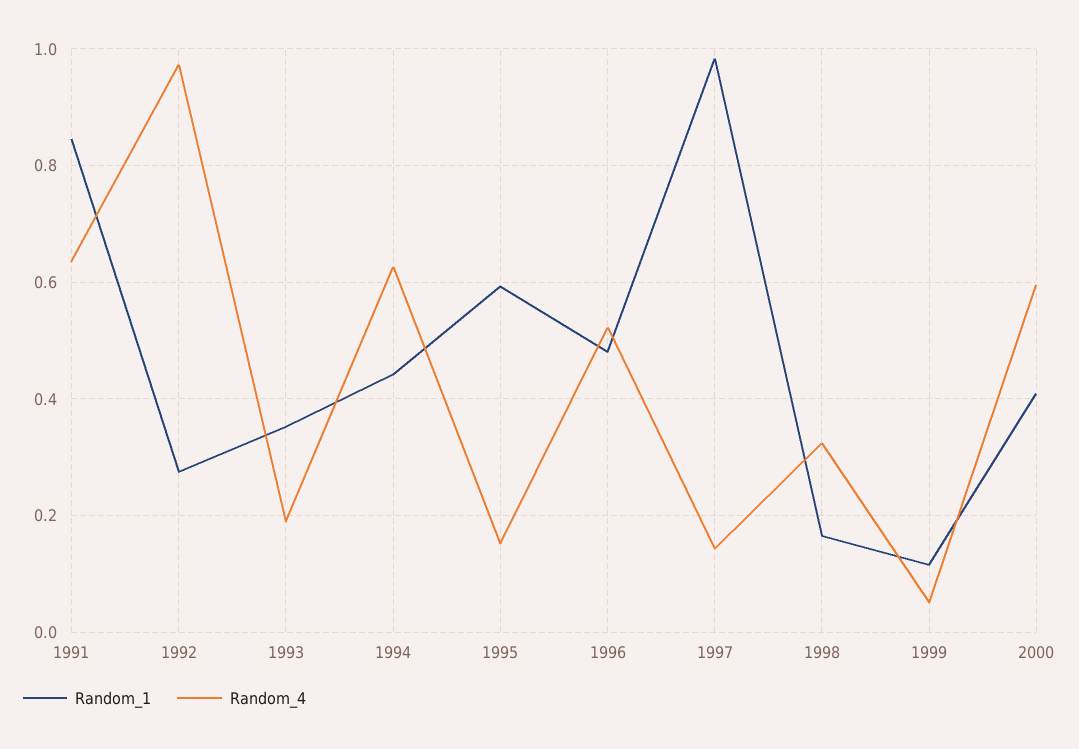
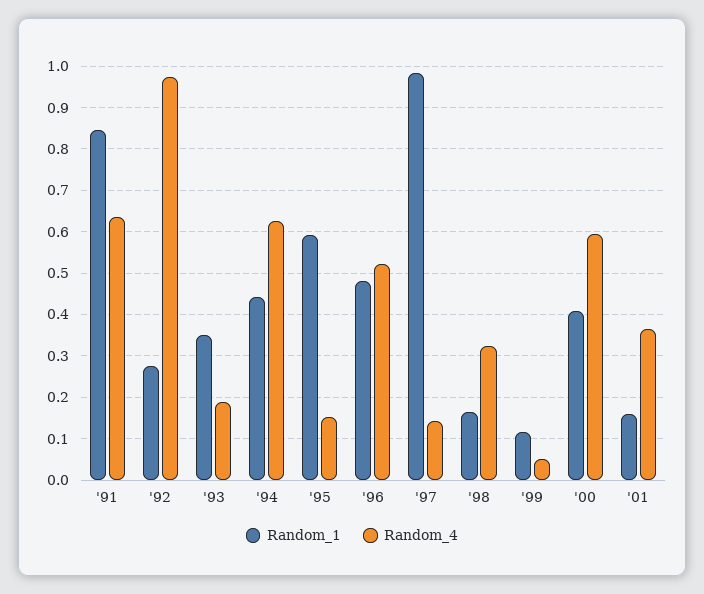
Random_1, '01: none -> 0.16
Random_4, '01: none -> 0.36

